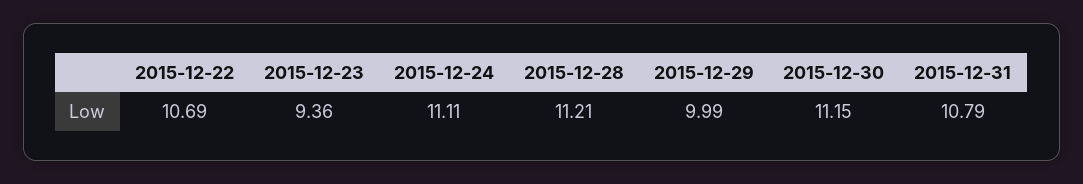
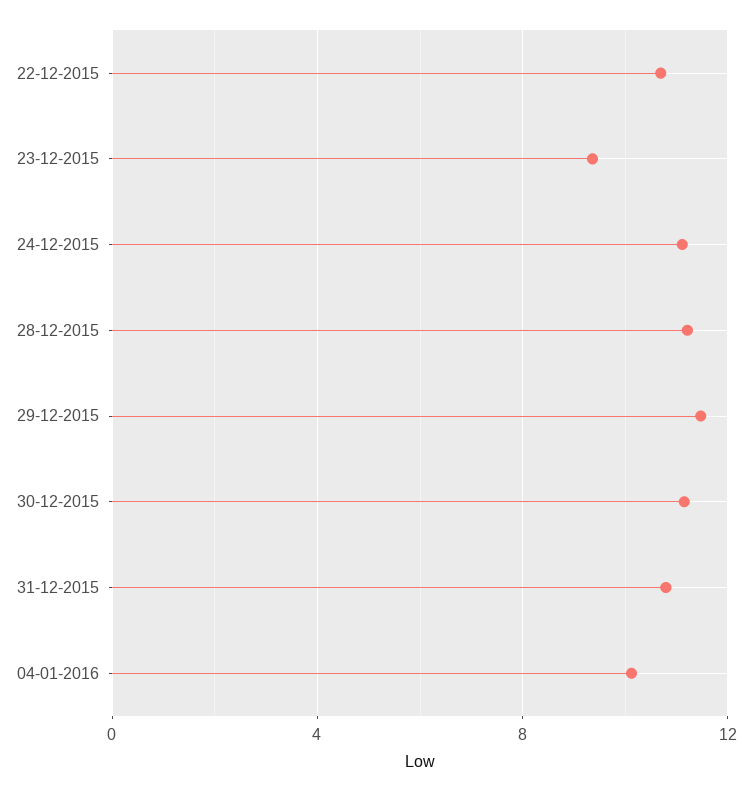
2015-12-29: 9.99 -> 11.5
04-01-2016: none -> 10

